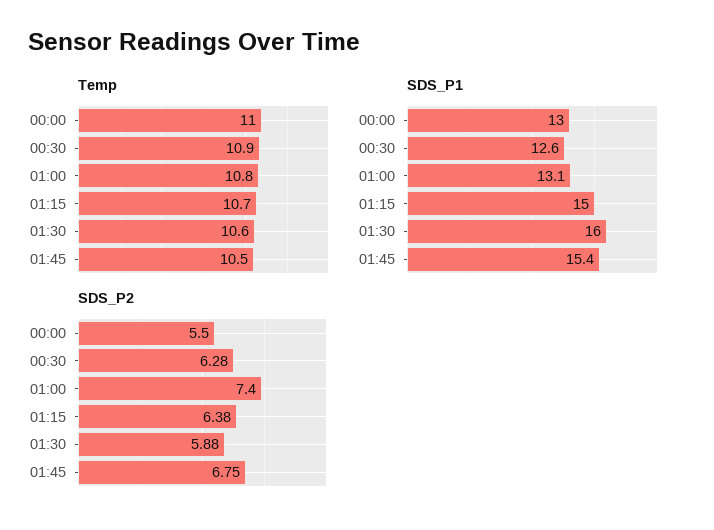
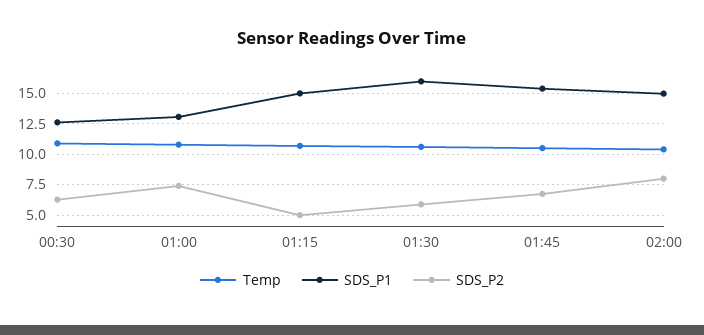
Temp, 00:00: 11 -> none
SDS_P1, 00:00: 13 -> none
SDS_P2, 00:00: 5.5 -> none
SDS_P2, 01:15: 6.38 -> 5
Temp, 02:00: none -> 10.5
SDS_P1, 02:00: none -> 15
SDS_P2, 02:00: none -> 8

